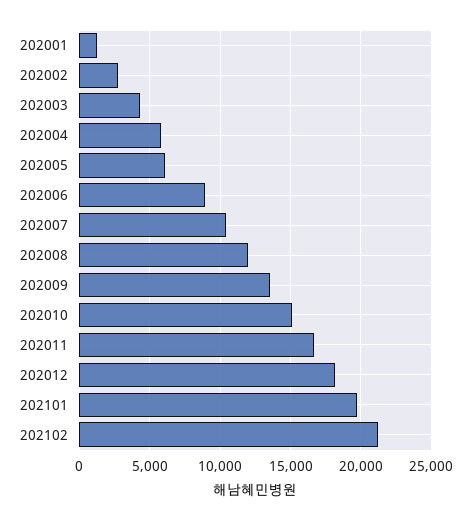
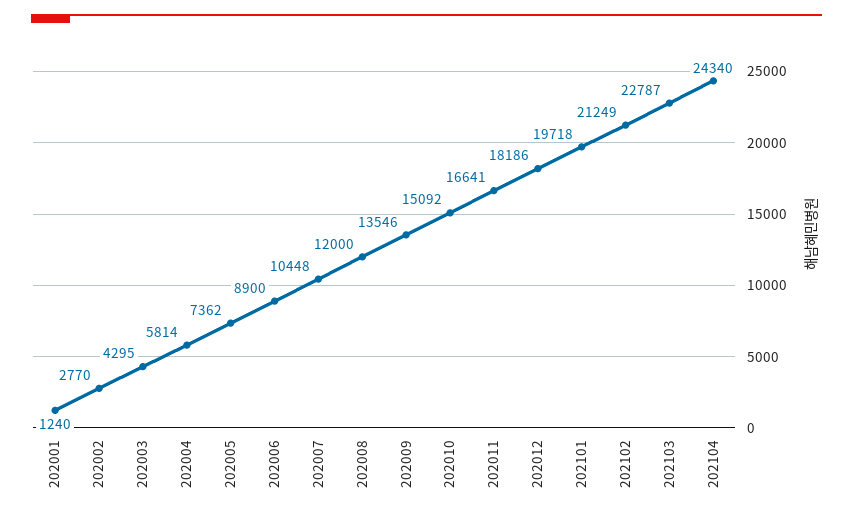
202005: 6000 -> 7362
202103: none -> 22787
202104: none -> 24340

